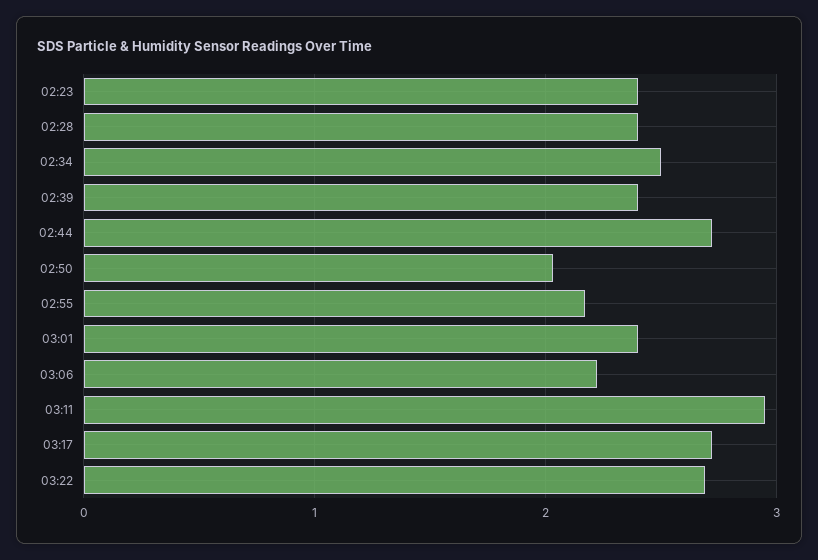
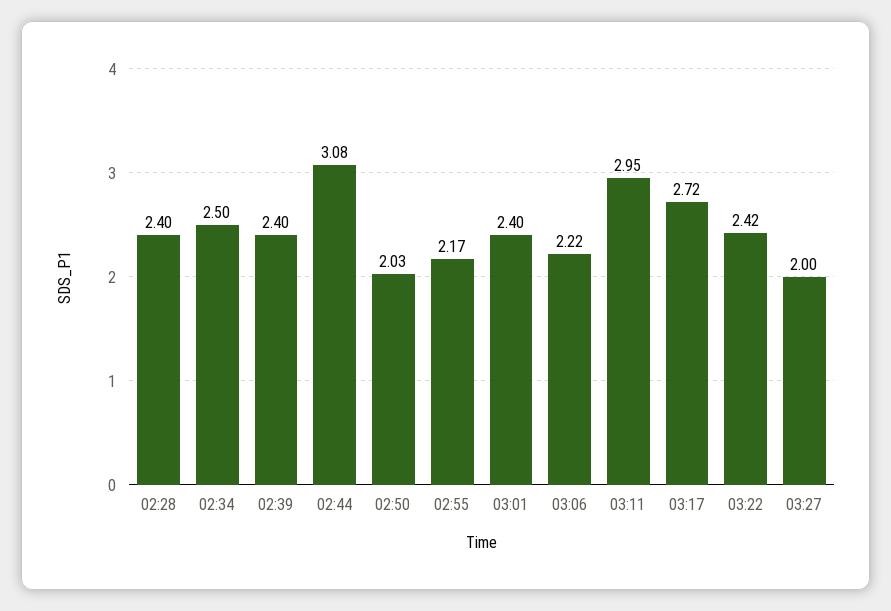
02:23: 2.4 -> none
02:44: 2.7 -> 3.08
03:22: 2.7 -> 2.42
03:27: none -> 2

